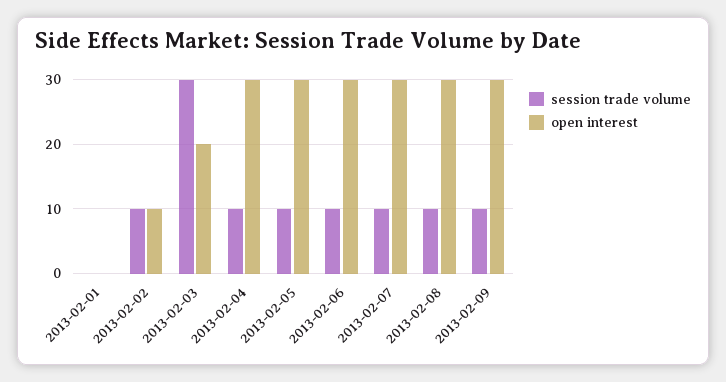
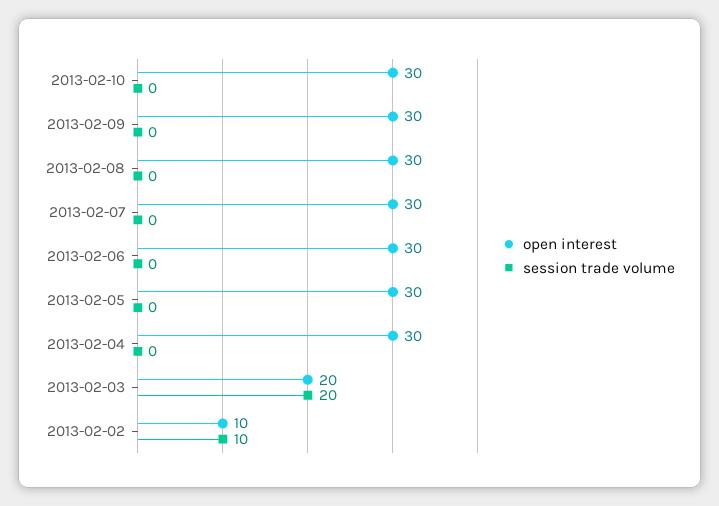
session trade volume, 2013-02-01: 0 -> none
open interest, 2013-02-01: 0 -> none
session trade volume, 2013-02-03: 30 -> 20
session trade volume, 2013-02-04: 10 -> 0
session trade volume, 2013-02-05: 10 -> 0
session trade volume, 2013-02-06: 10 -> 0
session trade volume, 2013-02-07: 10 -> 0
session trade volume, 2013-02-08: 10 -> 0
session trade volume, 2013-02-09: 10 -> 0
open interest, 2013-02-10: none -> 30
session trade volume, 2013-02-10: none -> 0

